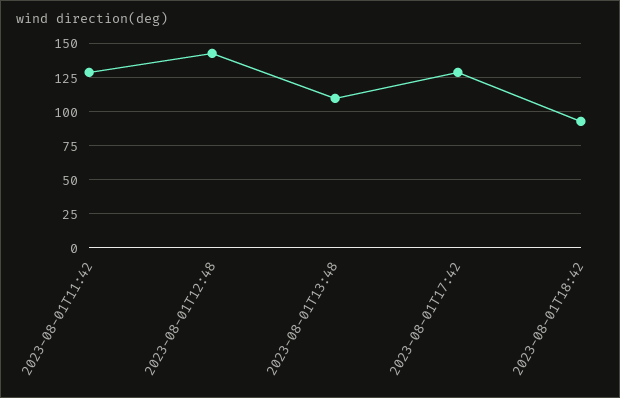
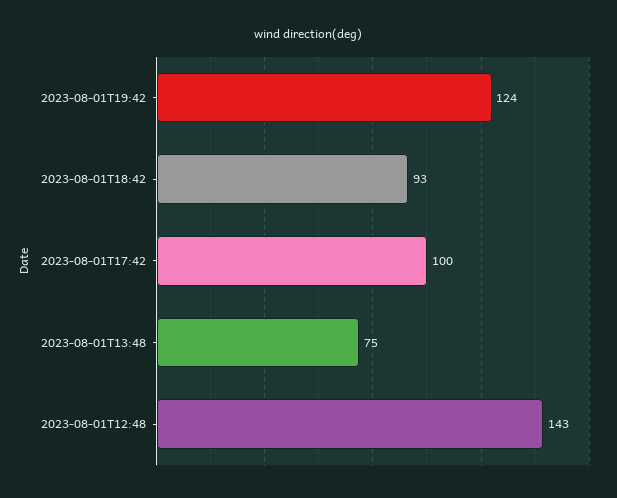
2023-08-01T11:42: 130 -> none
2023-08-01T13:48: 110 -> 75
2023-08-01T17:42: 130 -> 100
2023-08-01T19:42: none -> 124

